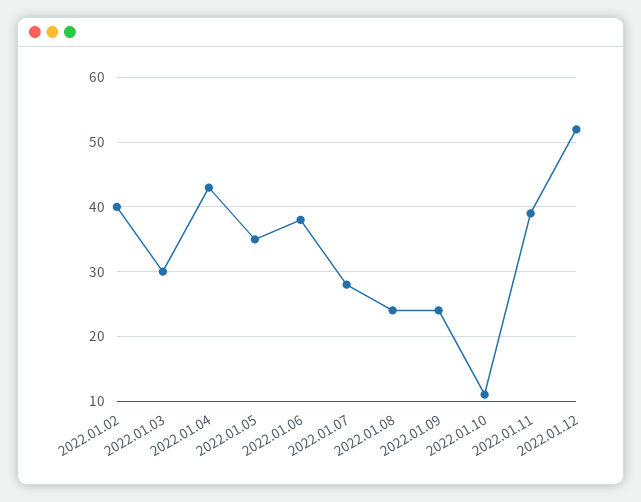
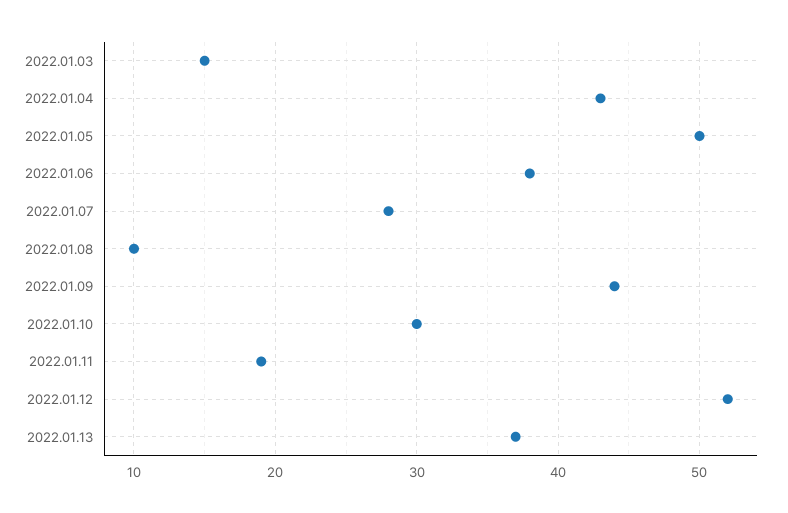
2022.01.02: 40 -> none
2022.01.03: 30 -> 15
2022.01.05: 35 -> 50
2022.01.08: 24 -> 10
2022.01.09: 24 -> 44
2022.01.10: 11 -> 30
2022.01.11: 39 -> 19
2022.01.13: none -> 37

